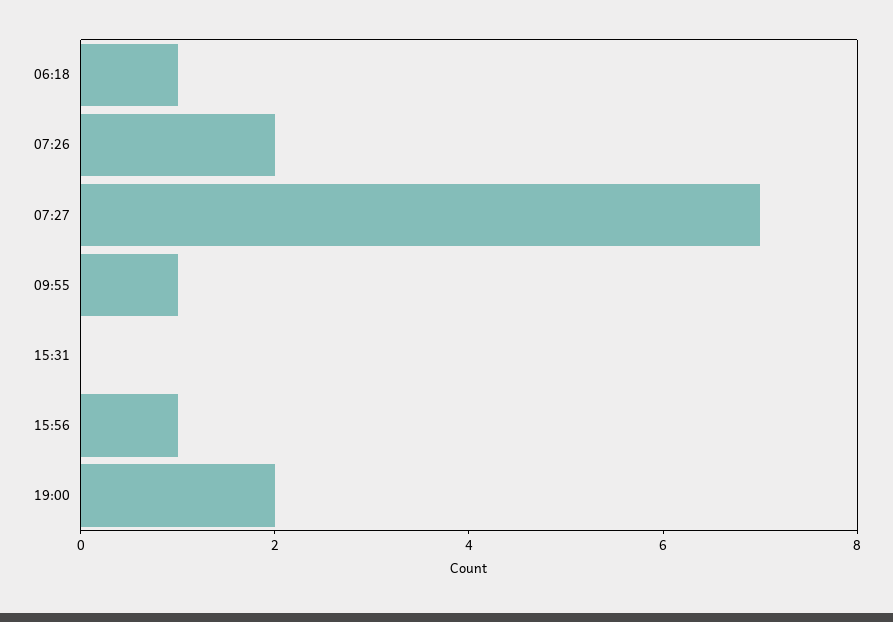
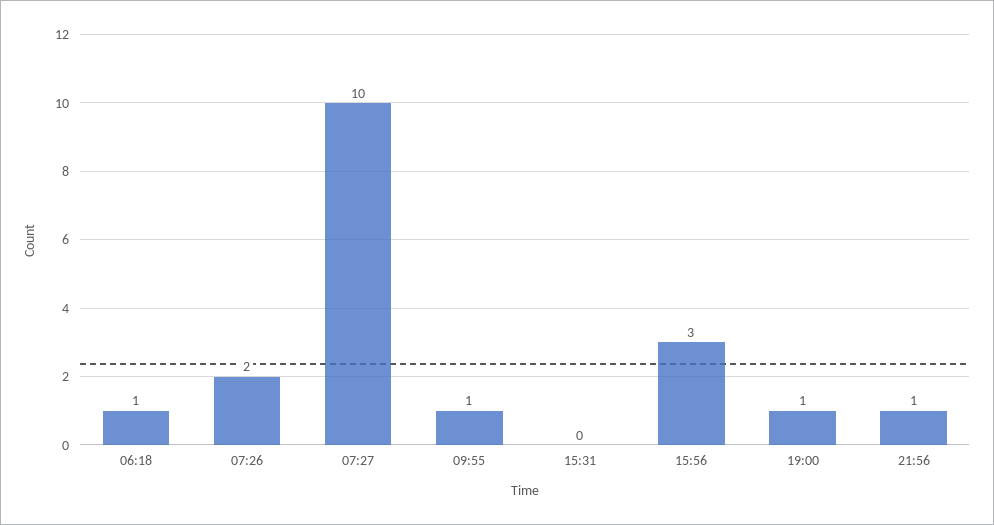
07:27: 7 -> 10
15:56: 1 -> 3
19:00: 2 -> 1
21:56: none -> 1

